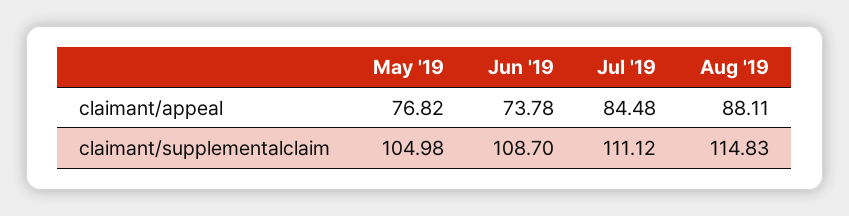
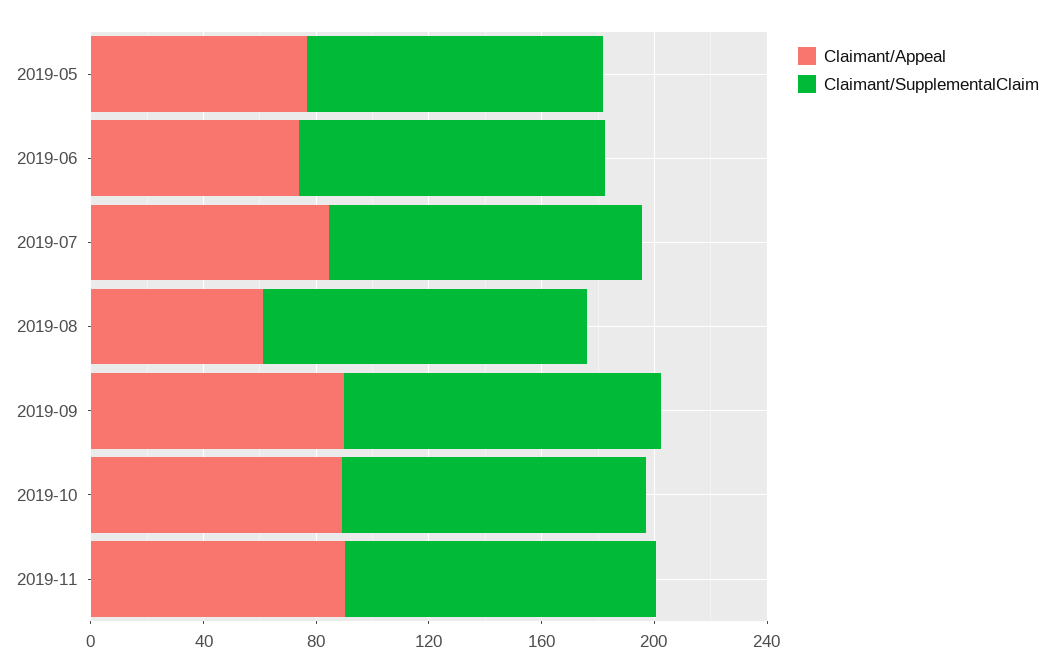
claimant/appeal, Aug '19: 88.11 -> 60
claimant/appeal, 2019-09: none -> 90
claimant/supplementalclaim, 2019-09: none -> 110
claimant/appeal, 2019-10: none -> 90
claimant/supplementalclaim, 2019-10: none -> 110
claimant/appeal, 2019-11: none -> 90
claimant/supplementalclaim, 2019-11: none -> 110

